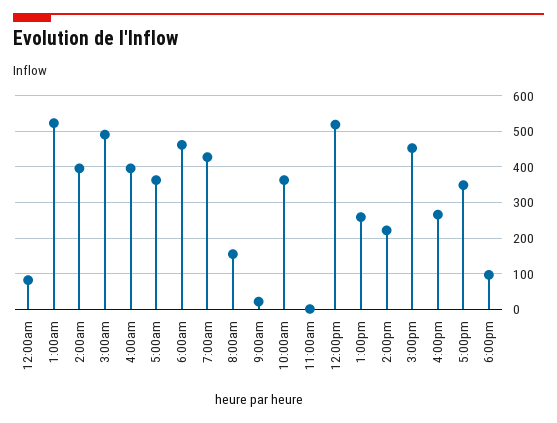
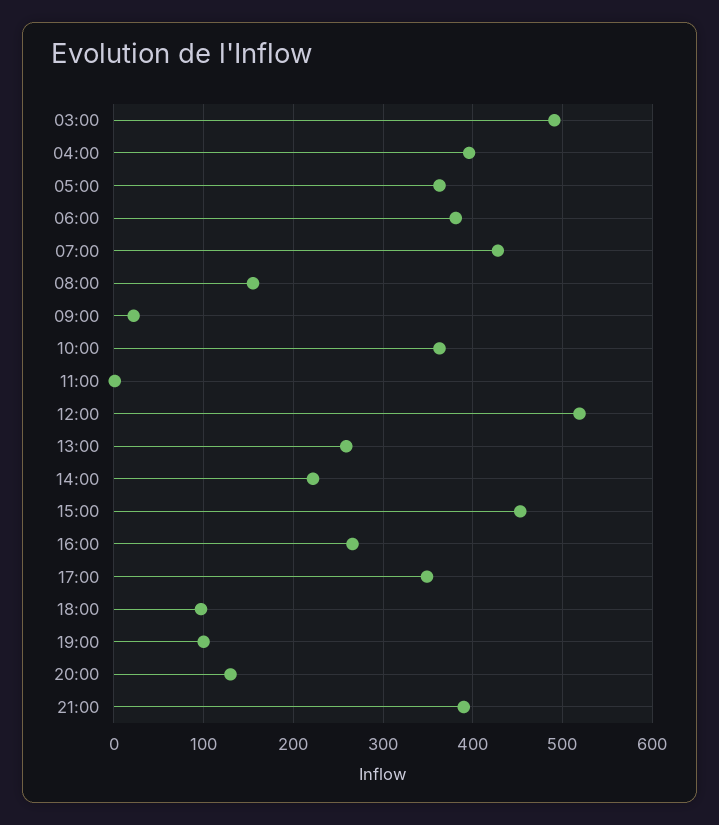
12:00am: 80 -> none
1:00am: 520 -> none
2:00am: 400 -> none
6:00am: 460 -> 380
19:00: none -> 100
20:00: none -> 130
21:00: none -> 390

